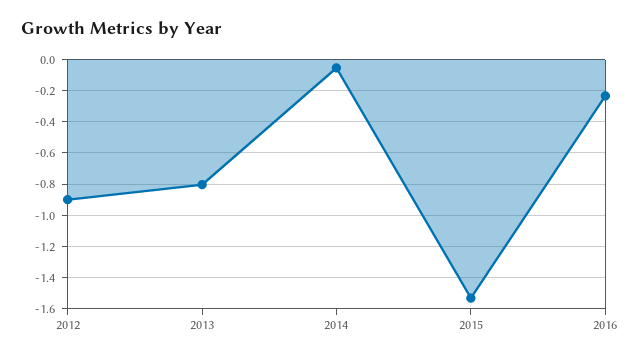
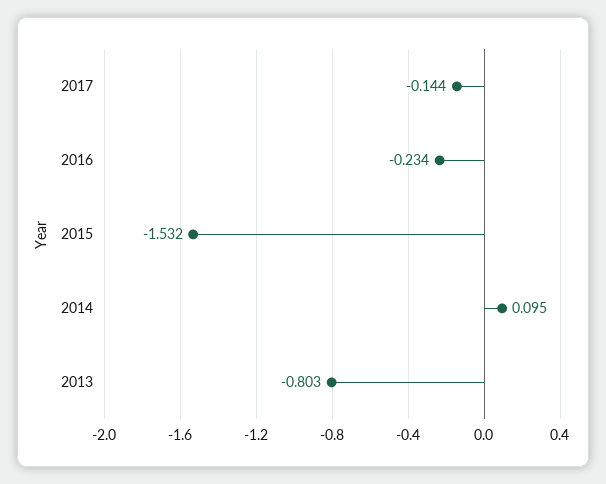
2012: -0.9 -> none
2014: -0.05 -> 0.095
2017: none -> -0.144

